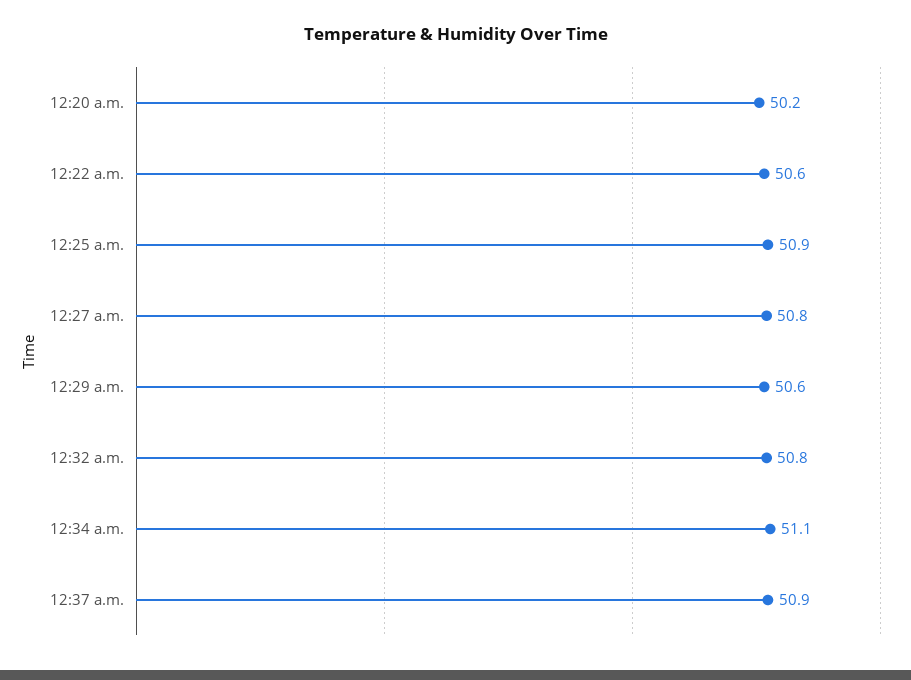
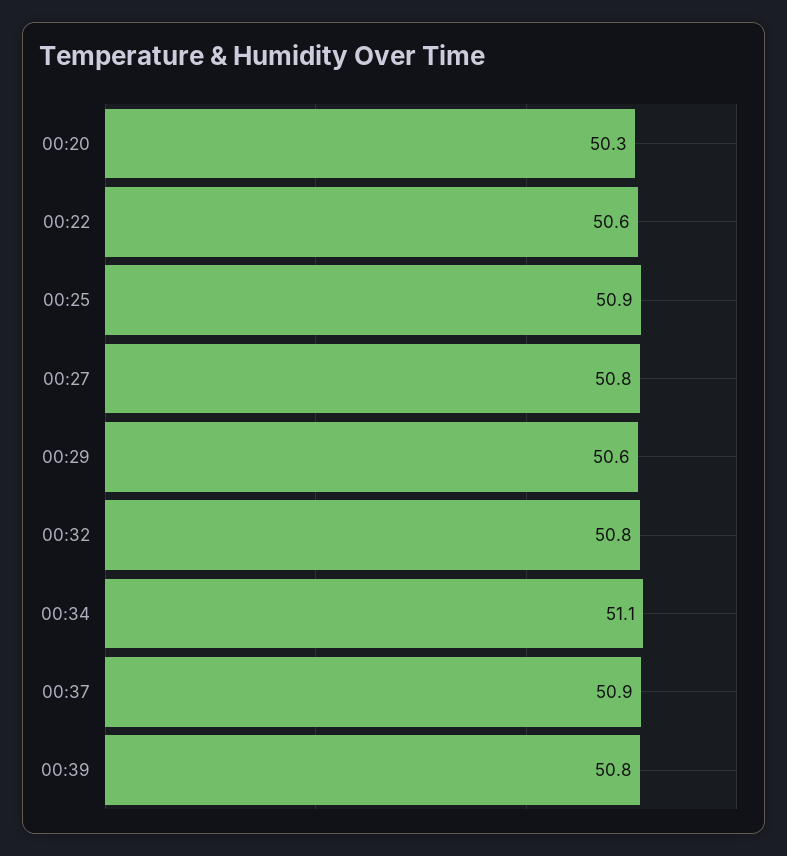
12:20 a.m.: 50.2 -> 50.3
00:39: none -> 50.8

